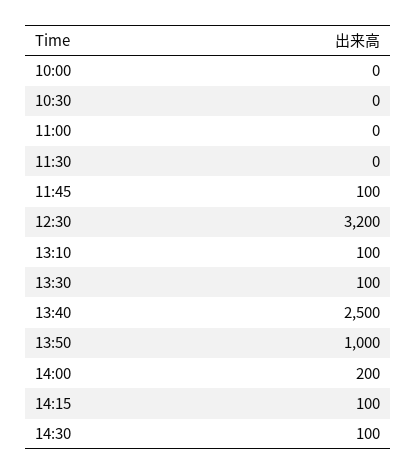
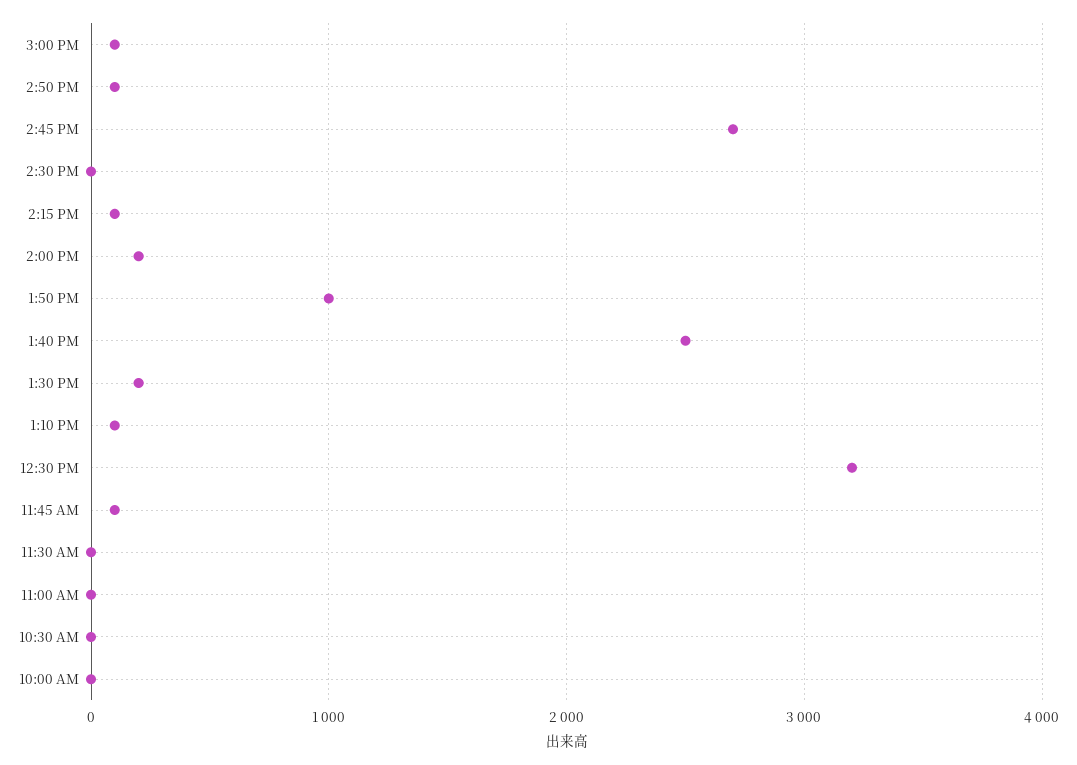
13:30: 100 -> 200
14:30: 100 -> 0
3:00 PM: none -> 100
2:50 PM: none -> 100
2:45 PM: none -> 2700

